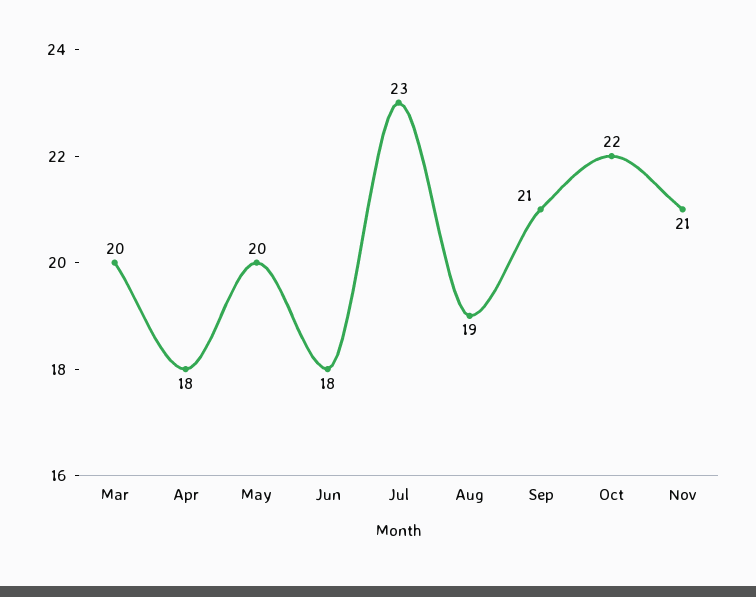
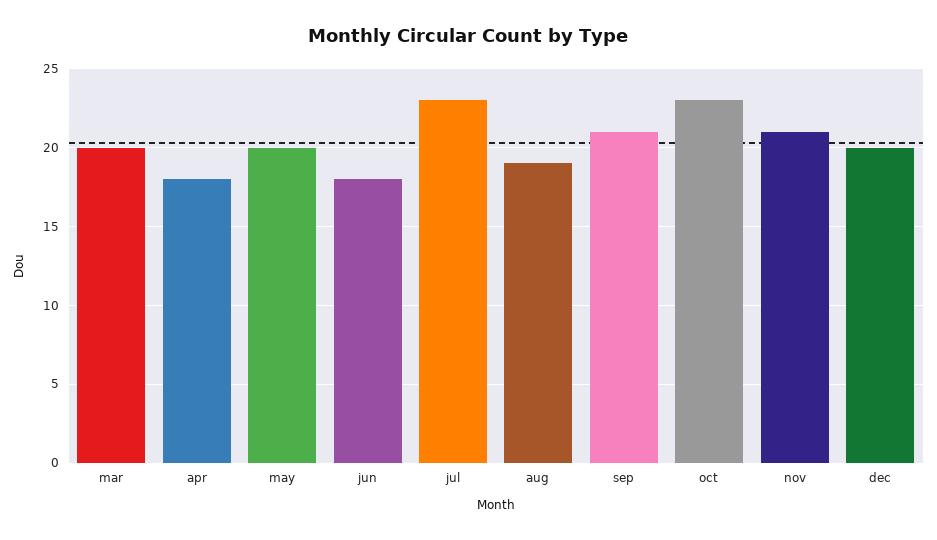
Oct: 22 -> 23
dec: none -> 20

